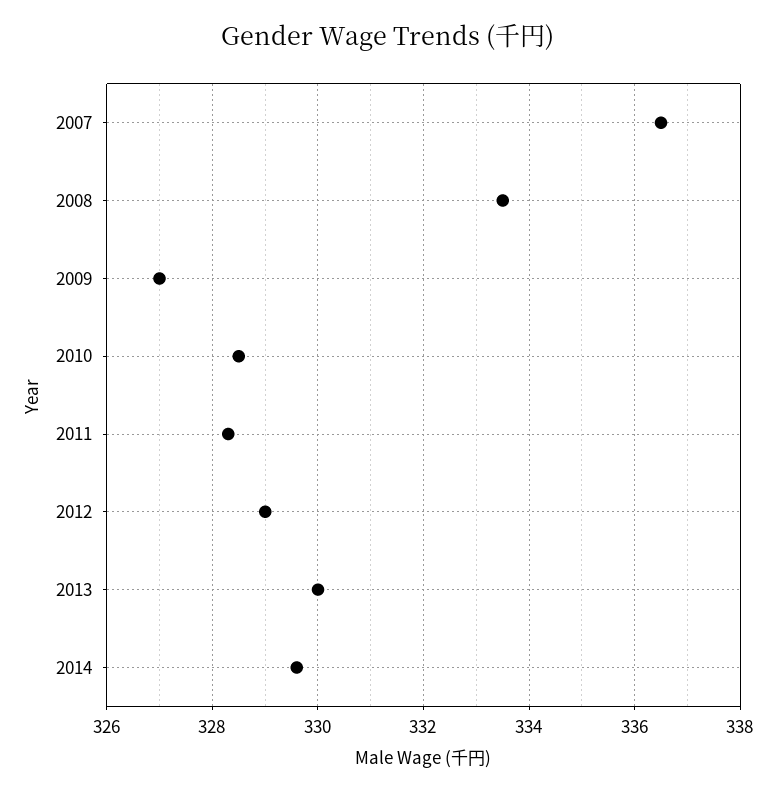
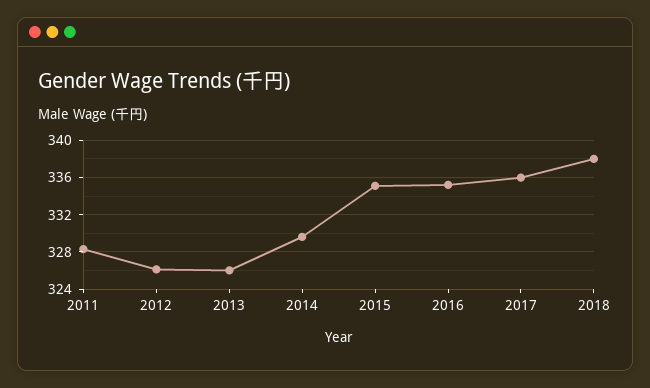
2007: 336.5 -> none
2008: 333.5 -> none
2009: 327 -> none
2010: 328.5 -> none
2012: 329 -> 326
2013: 330 -> 326
2015: none -> 335
2016: none -> 335
2017: none -> 336
2018: none -> 338

